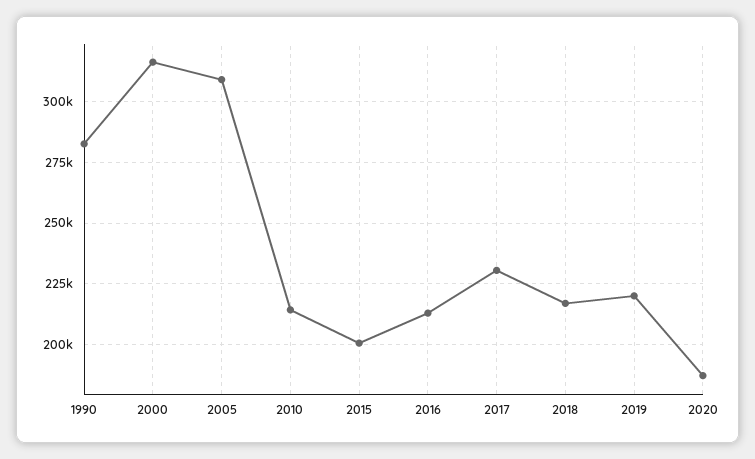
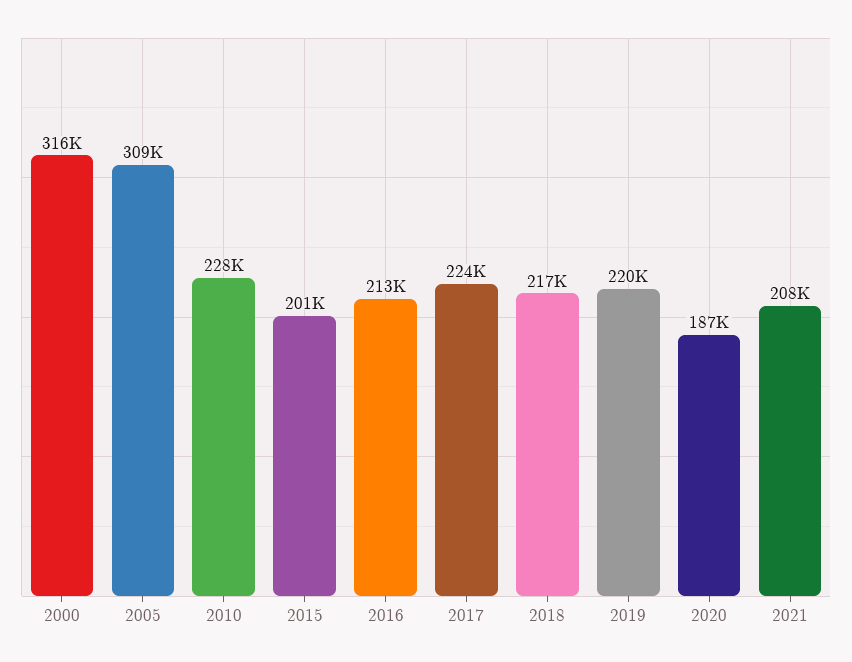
1990: 282500 -> none
2010: 215000 -> 228000
2017: 230000 -> 224000
2021: none -> 208000

